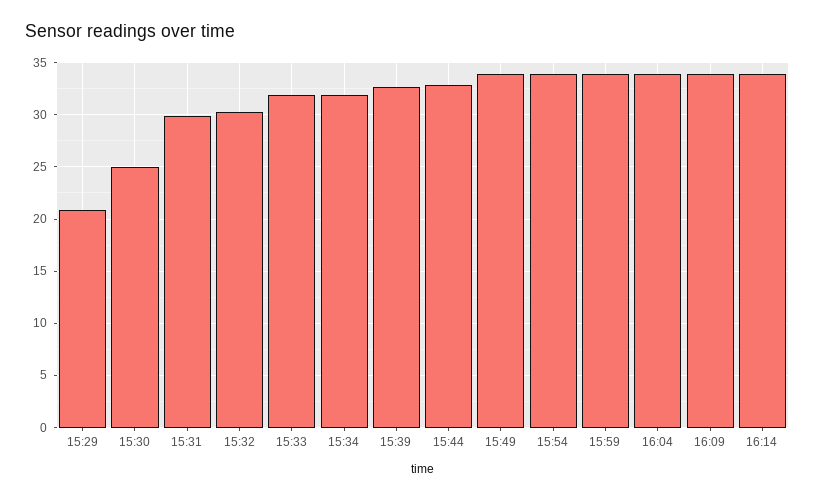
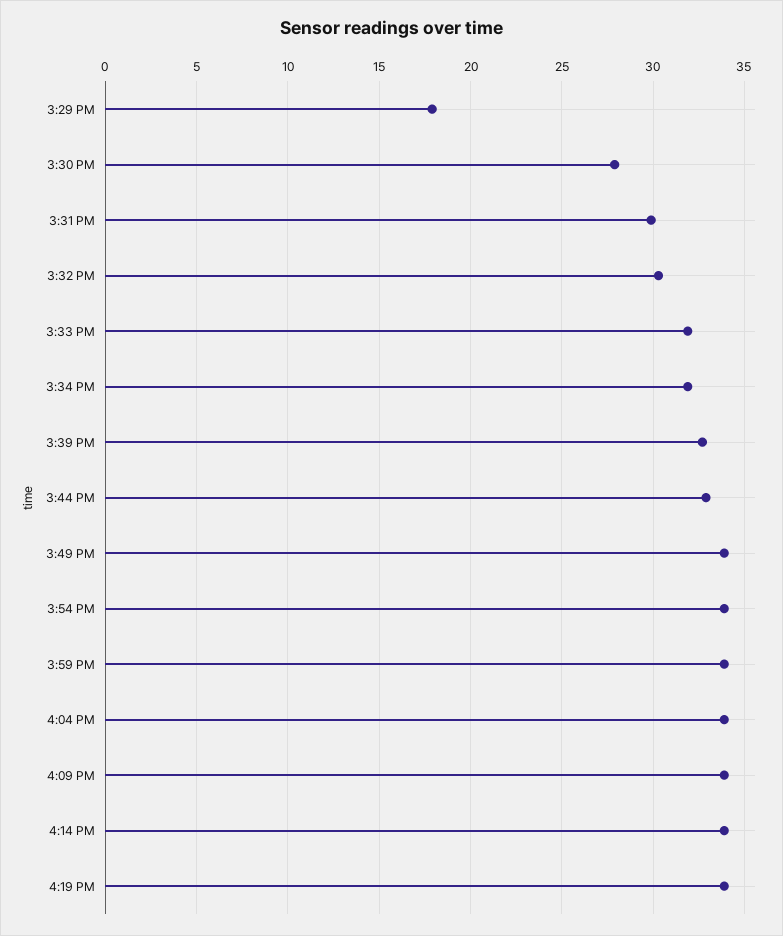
15:29: 21 -> 18
15:30: 25 -> 28
4:19 PM: none -> 34

